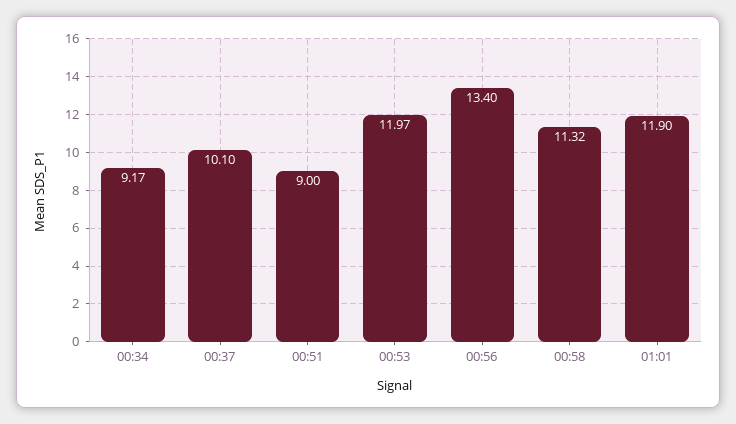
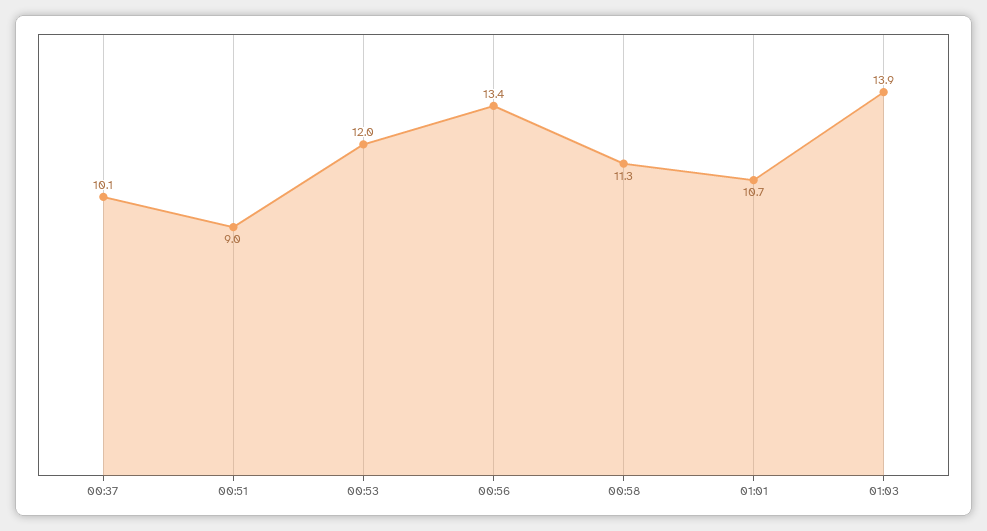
00:34: 9.17 -> none
01:01: 11.9 -> 10.7
01:03: none -> 13.9

